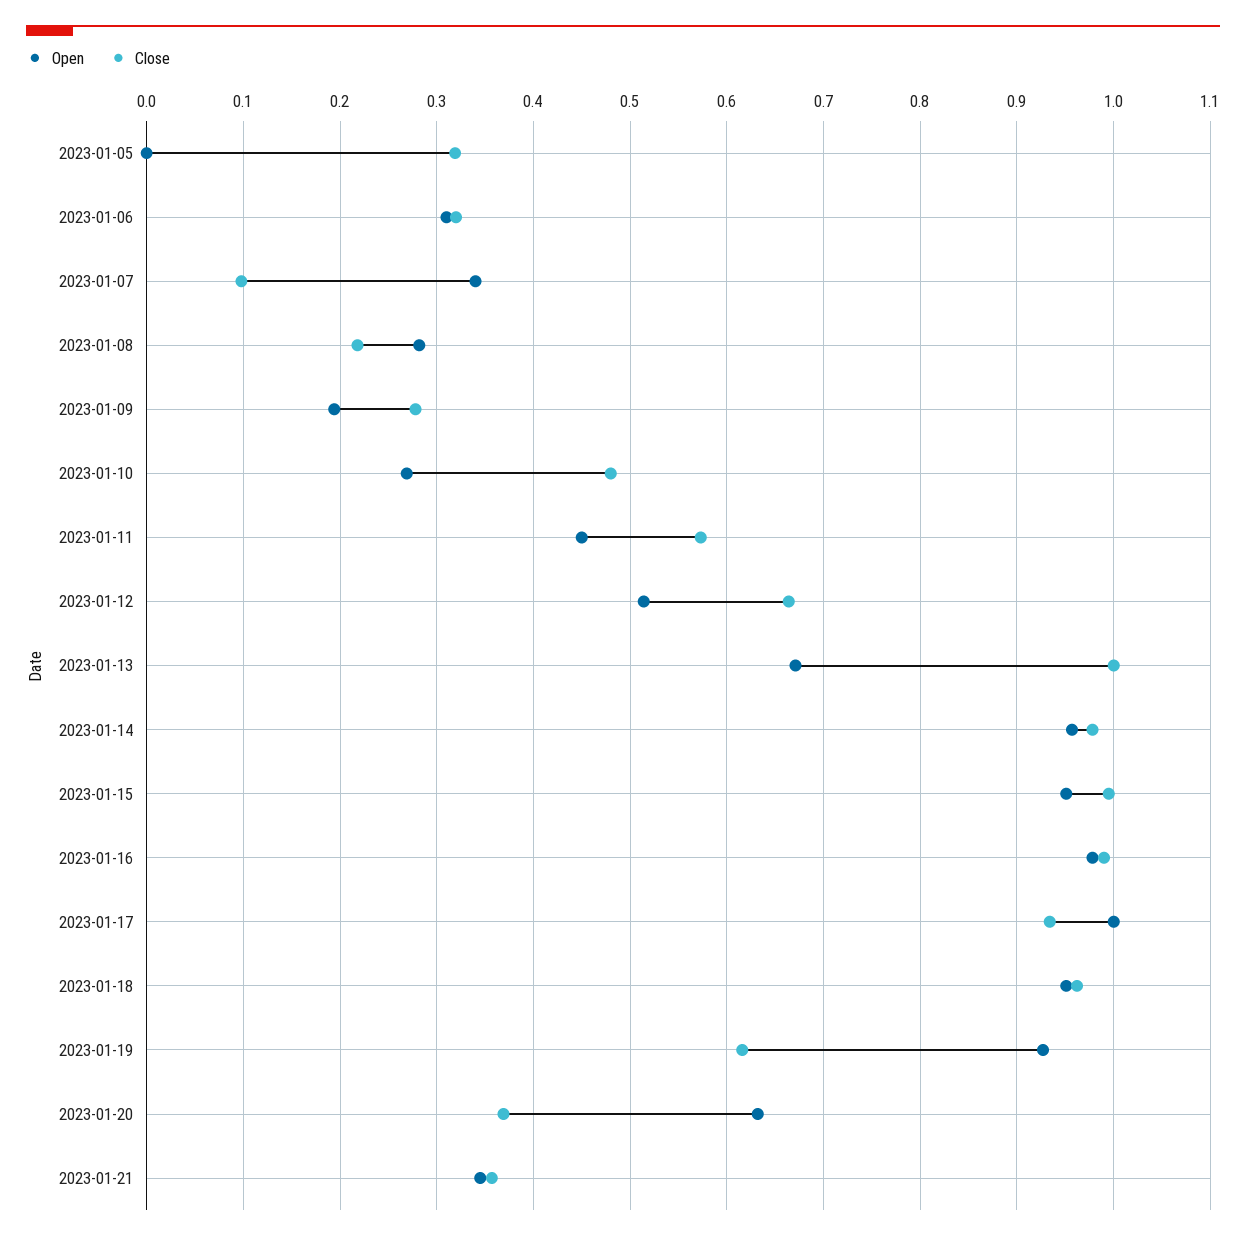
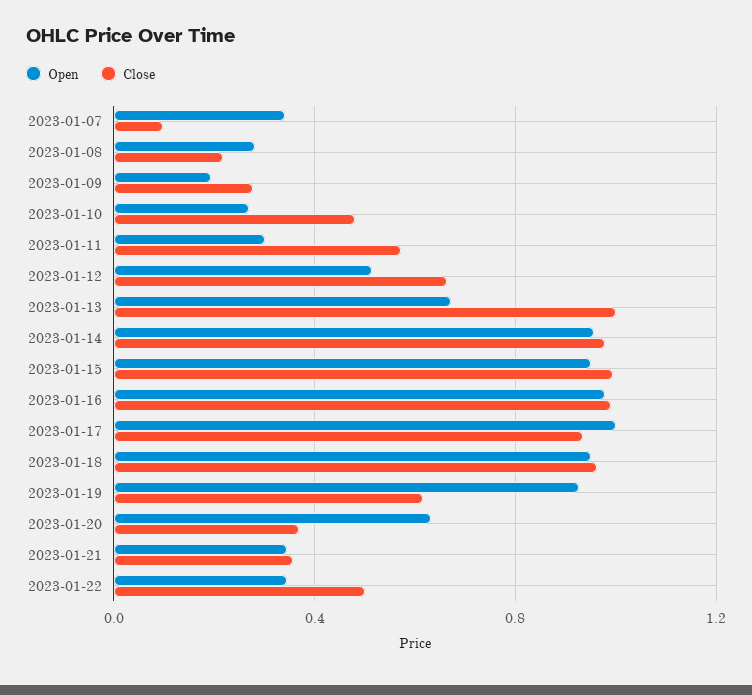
Open, 2023-01-05: 0 -> none
Close, 2023-01-05: 0.32 -> none
Open, 2023-01-06: 0.31 -> none
Close, 2023-01-06: 0.32 -> none
Open, 2023-01-11: 0.45 -> 0.3
Open, 2023-01-22: none -> 0.35
Close, 2023-01-22: none -> 0.5

